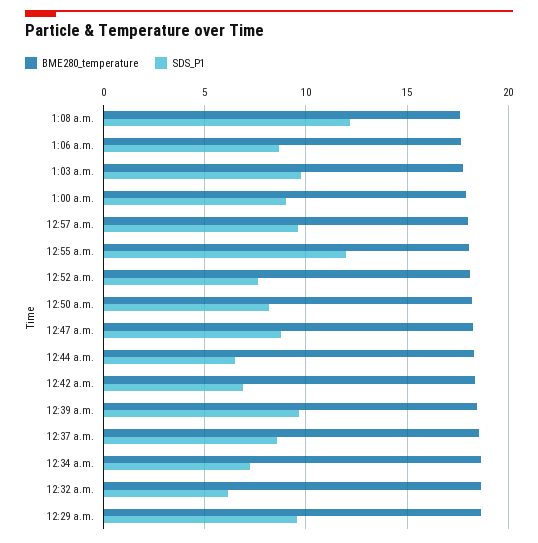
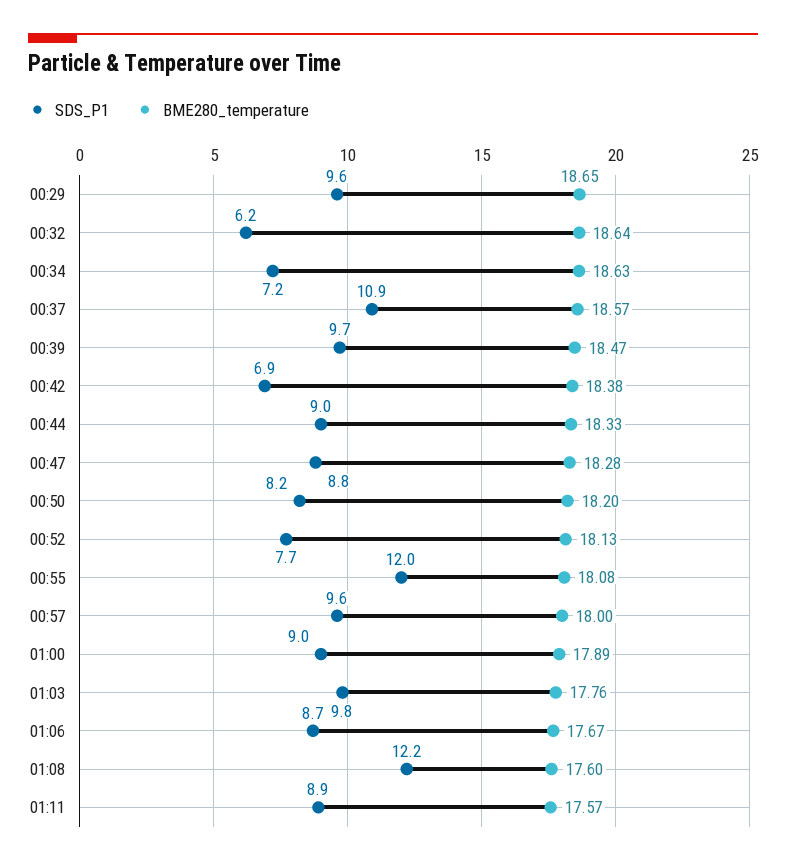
SDS_P1, 12:44 a.m.: 6.5 -> 9
SDS_P1, 12:37 a.m.: 8.5 -> 10.9
SDS_P1, 01:11: none -> 8.9
BME280_temperature, 01:11: none -> 17.57

